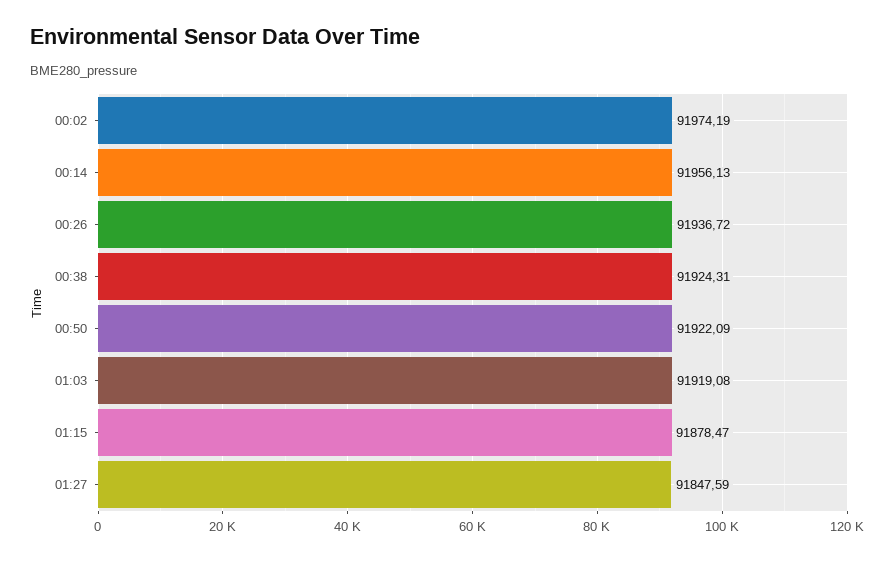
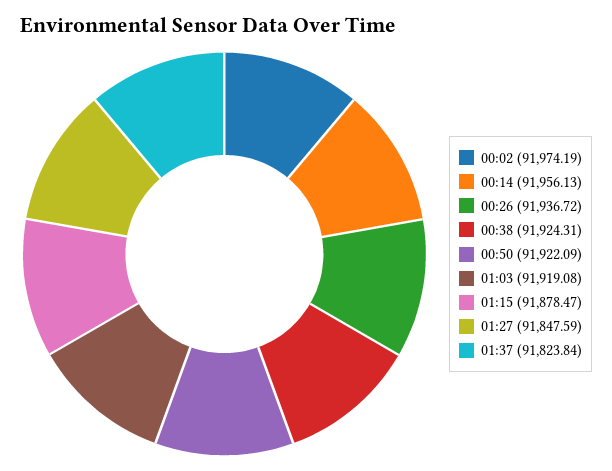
01:37: none -> 91823.84

